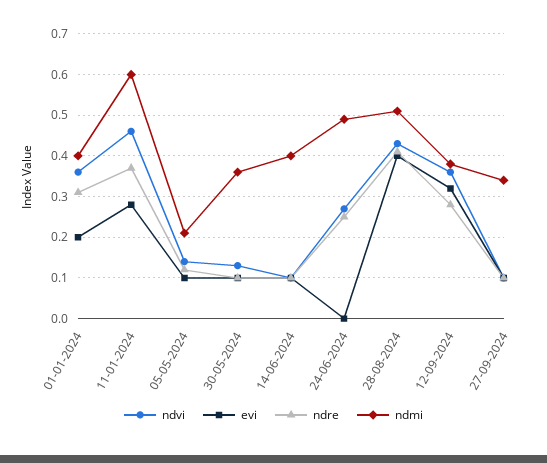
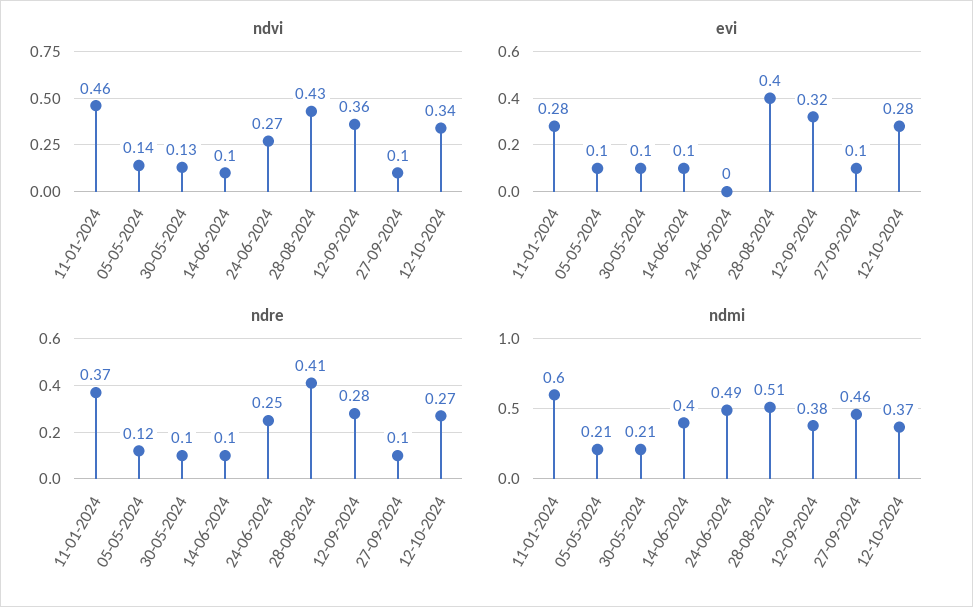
ndvi, 01-01-2024: 0.35 -> none
evi, 01-01-2024: 0.2 -> none
ndre, 01-01-2024: 0.3 -> none
ndmi, 01-01-2024: 0.4 -> none
ndmi, 30-05-2024: 0.35 -> 0.21
ndmi, 27-09-2024: 0.35 -> 0.46
ndvi, 12-10-2024: none -> 0.34
evi, 12-10-2024: none -> 0.28
ndre, 12-10-2024: none -> 0.27
ndmi, 12-10-2024: none -> 0.37

